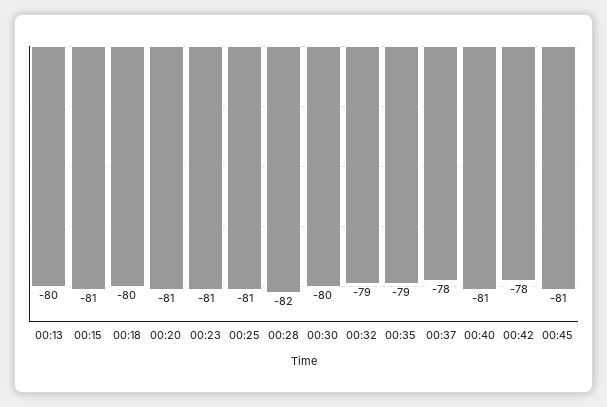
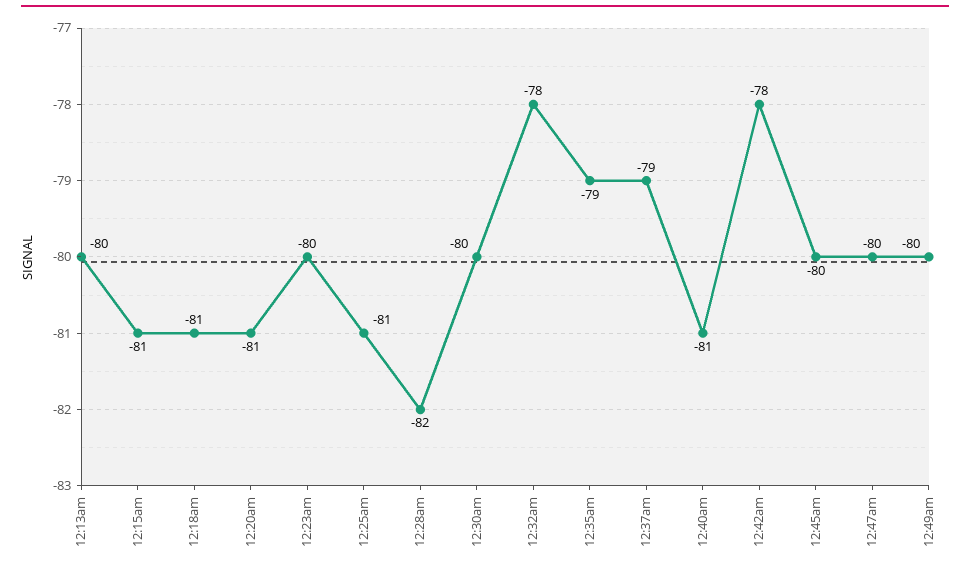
00:18: -80 -> -81
00:23: -81 -> -80
00:32: -79 -> -78
00:37: -78 -> -79
00:45: -81 -> -80
12:47am: none -> -80
12:49am: none -> -80

